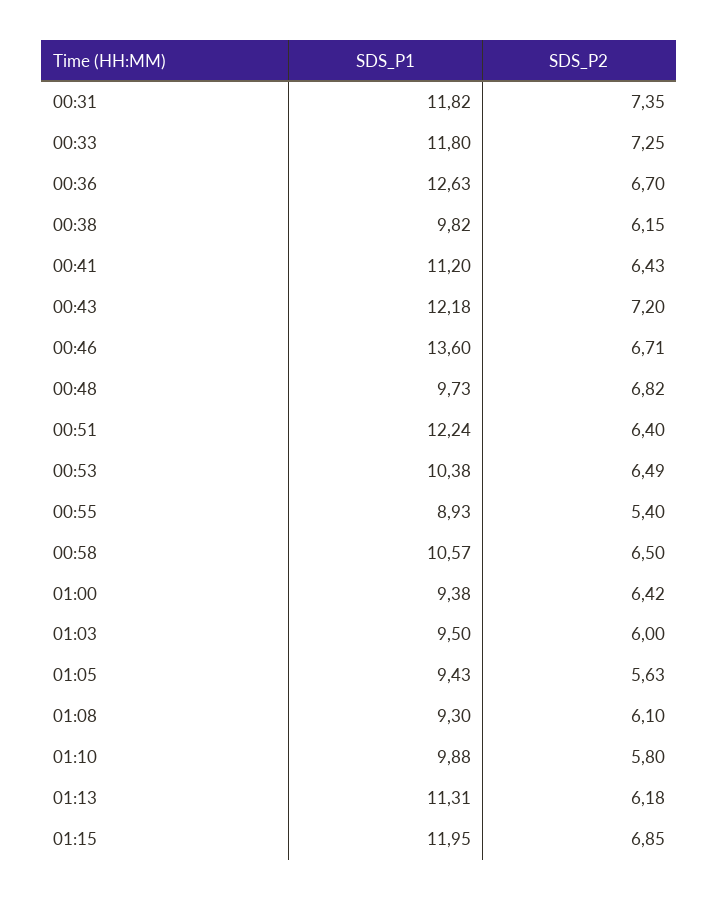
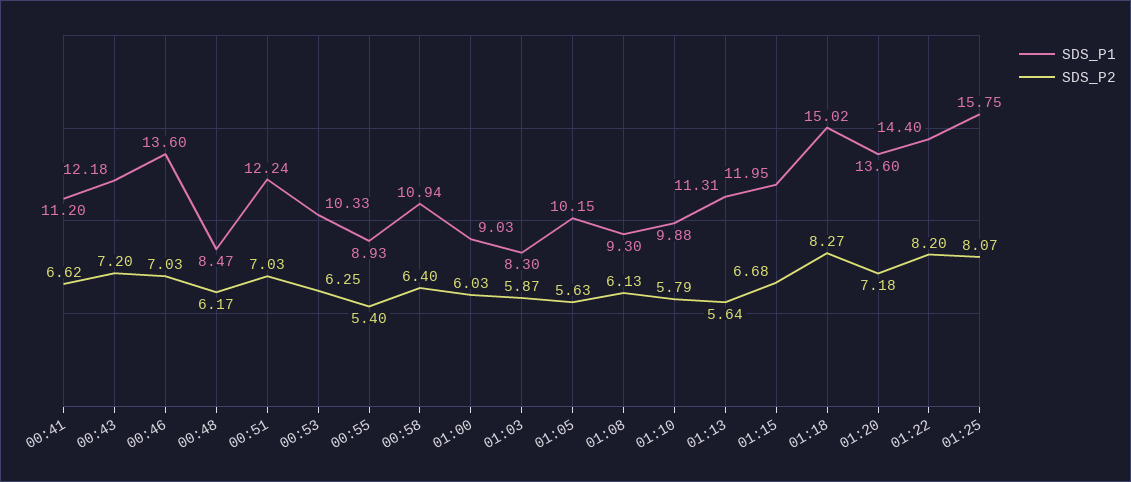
SDS_P1, 00:31: 11.82 -> none
SDS_P2, 00:31: 7.35 -> none
SDS_P1, 00:33: 11.8 -> none
SDS_P2, 00:33: 7.25 -> none
SDS_P1, 00:36: 12.63 -> none
SDS_P2, 00:36: 6.7 -> none
SDS_P1, 00:38: 9.82 -> none
SDS_P2, 00:38: 6.15 -> none
SDS_P2, 00:41: 6.43 -> 6.62
SDS_P2, 00:46: 6.71 -> 7.03
SDS_P1, 00:48: 9.73 -> 8.47
SDS_P2, 00:48: 6.82 -> 6.17
SDS_P2, 00:51: 6.4 -> 7.03
SDS_P1, 00:53: 10.38 -> 10.33
SDS_P2, 00:53: 6.49 -> 6.25
SDS_P1, 00:58: 10.57 -> 10.94
SDS_P2, 00:58: 6.5 -> 6.4
SDS_P1, 01:00: 9.38 -> 9.03
SDS_P2, 01:00: 6.42 -> 6.03
SDS_P1, 01:03: 9.5 -> 8.3
SDS_P2, 01:03: 6 -> 5.87
SDS_P1, 01:05: 9.43 -> 10.15
SDS_P2, 01:08: 6.1 -> 6.13
SDS_P2, 01:10: 5.8 -> 5.79
SDS_P2, 01:13: 6.18 -> 5.64
SDS_P2, 01:15: 6.85 -> 6.68
SDS_P1, 01:18: none -> 15.02
SDS_P2, 01:18: none -> 8.27
SDS_P1, 01:20: none -> 13.6
SDS_P2, 01:20: none -> 7.18
SDS_P1, 01:22: none -> 14.4
SDS_P2, 01:22: none -> 8.2
SDS_P1, 01:25: none -> 15.75
SDS_P2, 01:25: none -> 8.07

